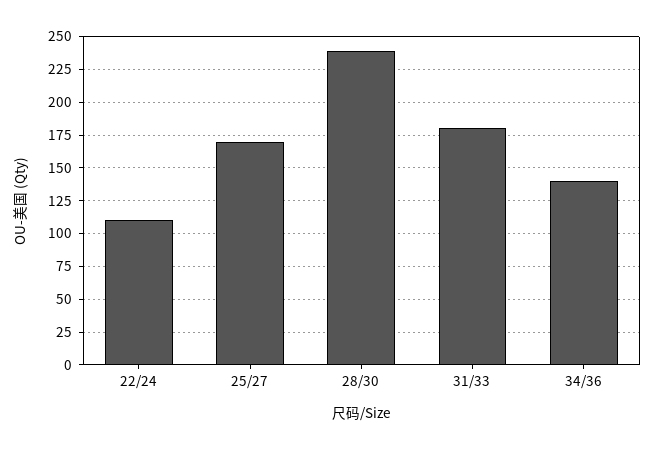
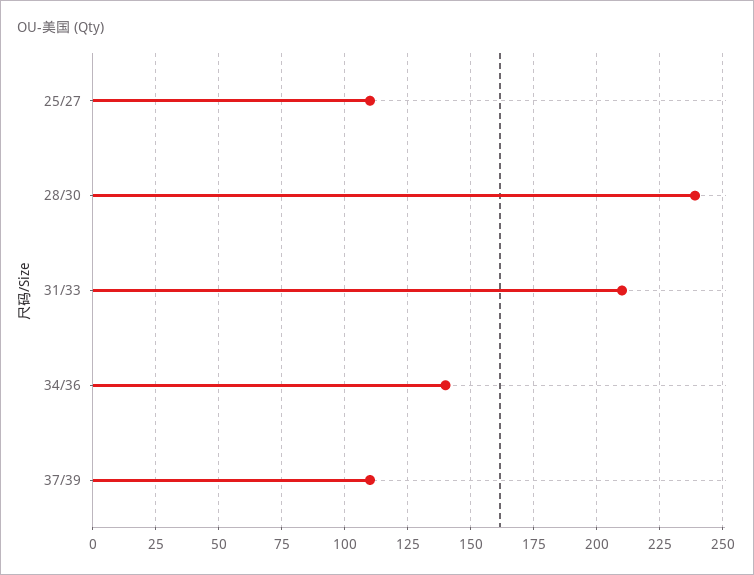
22/24: 110 -> none
25/27: 170 -> 110
31/33: 180 -> 210
37/39: none -> 110

